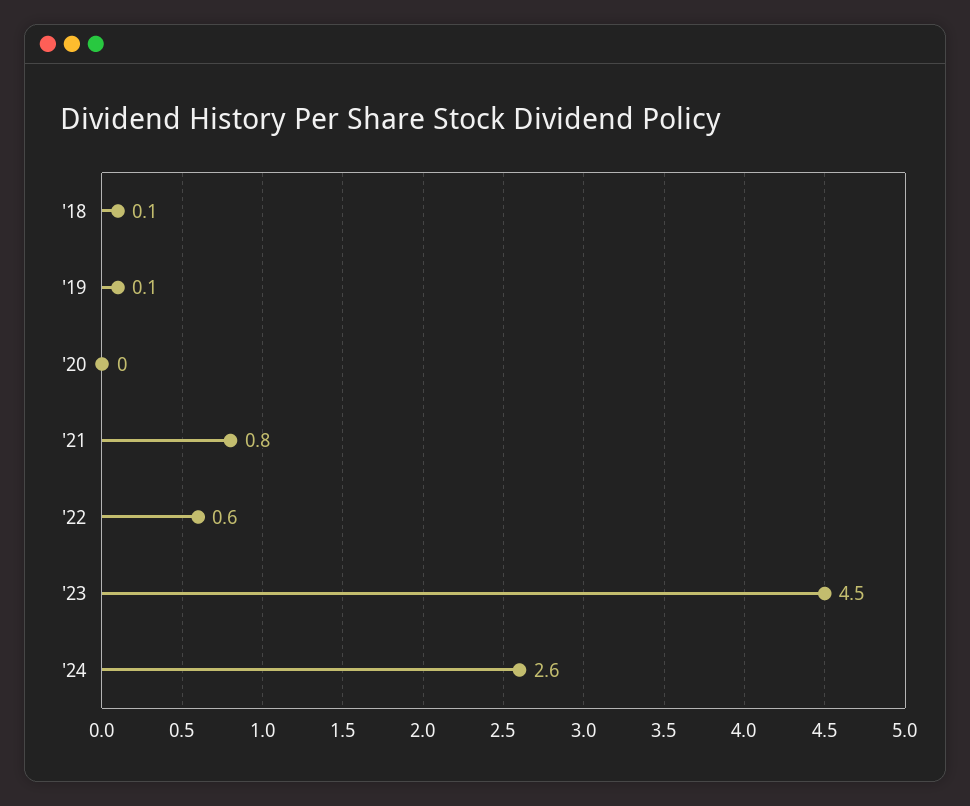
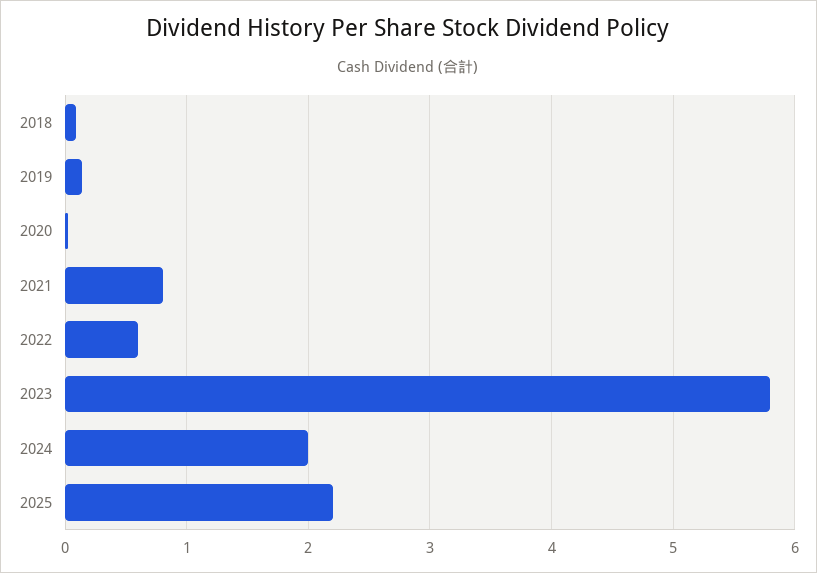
'23: 4.5 -> 5.8
'24: 2.6 -> 2
2025: none -> 2.2

